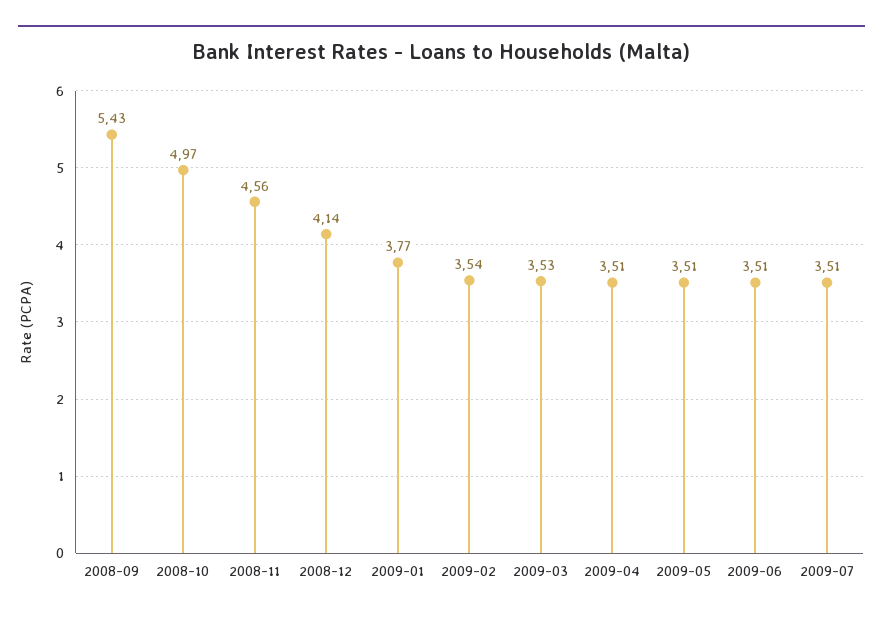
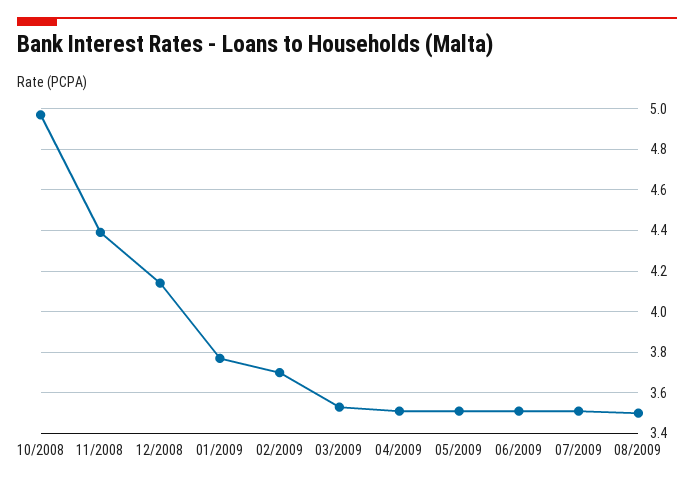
2008-09: 5.43 -> none
2008-11: 4.56 -> 4.4
2009-02: 3.54 -> 3.7
08/2009: none -> 3.5

